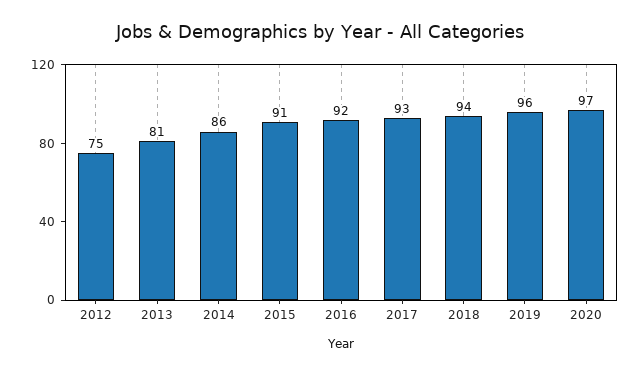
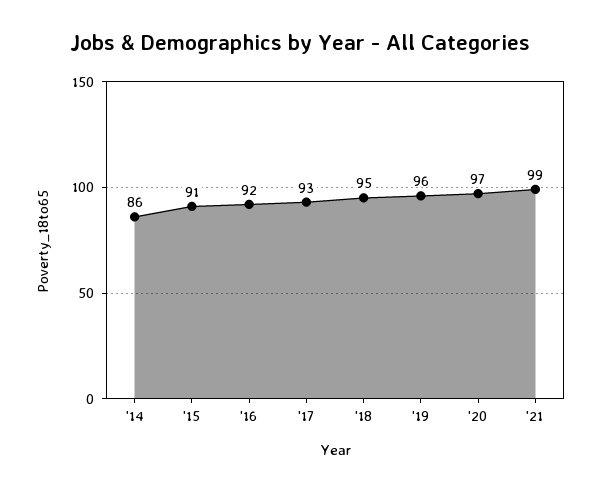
2012: 75 -> none
2013: 81 -> none
2018: 94 -> 95
'21: none -> 99

